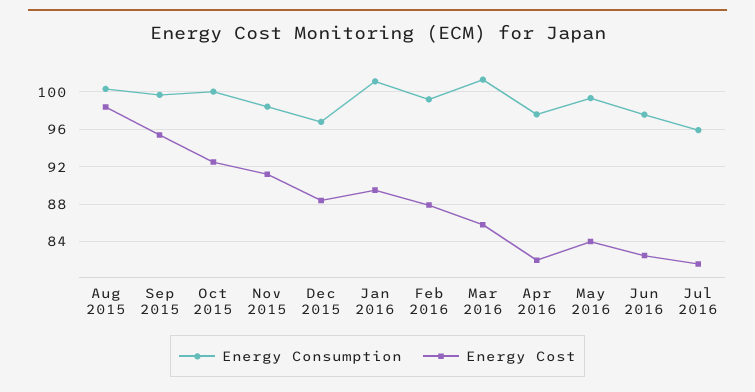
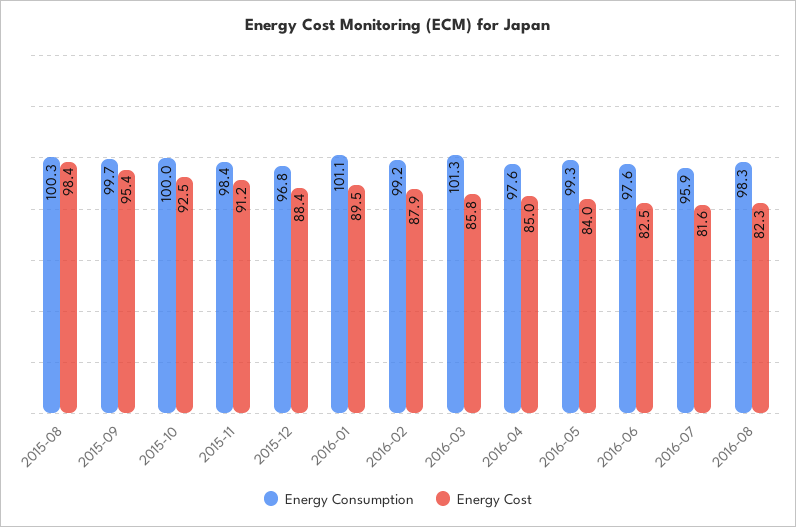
Energy Cost, Apr 2016: 82 -> 85
Energy Consumption, 2016-08: none -> 98.3
Energy Cost, 2016-08: none -> 82.3

